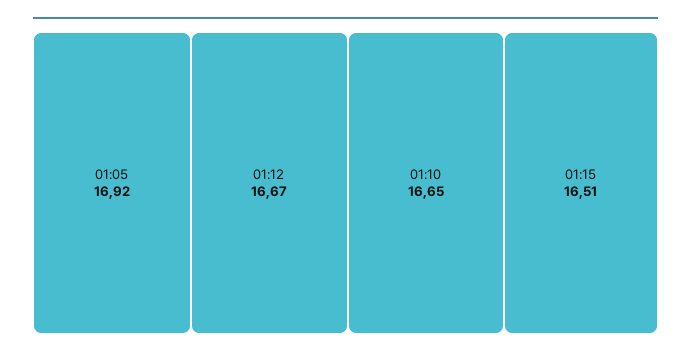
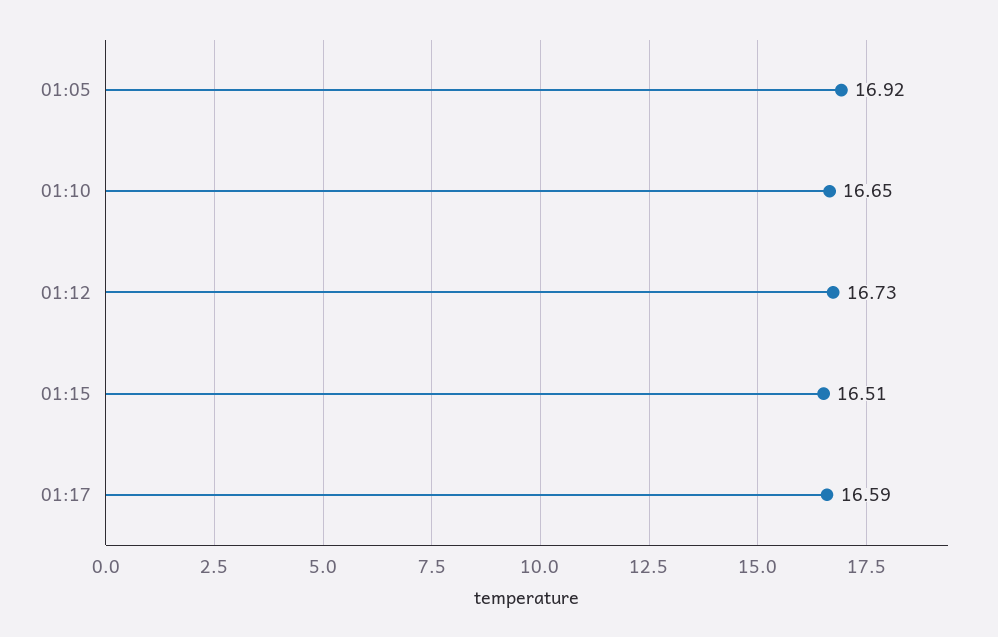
01:12: 16.67 -> 16.73
01:17: none -> 16.59

